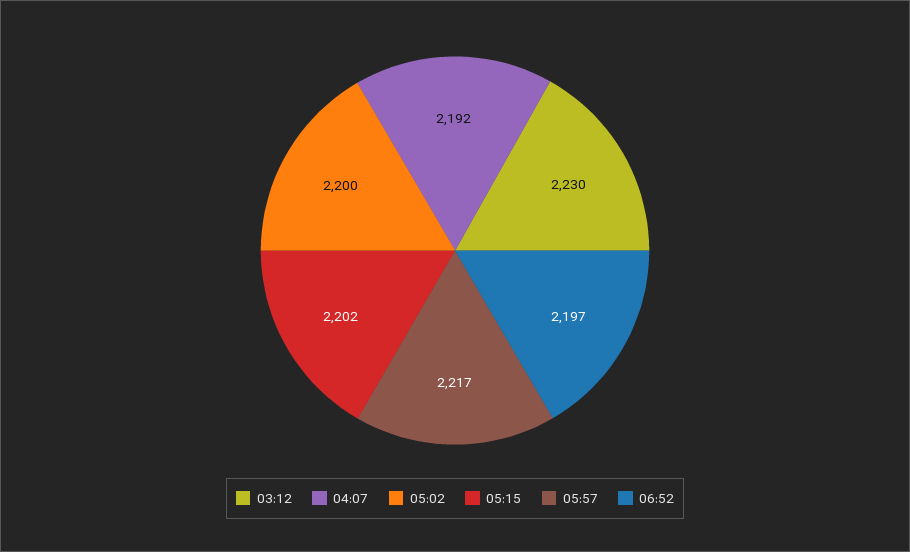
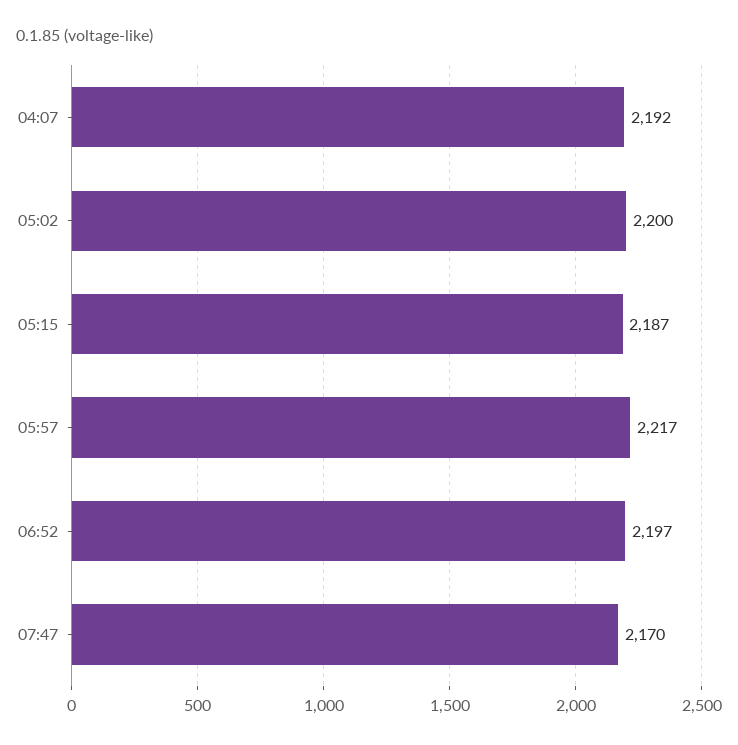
03:12: 2230 -> none
05:15: 2202 -> 2187
07:47: none -> 2170

